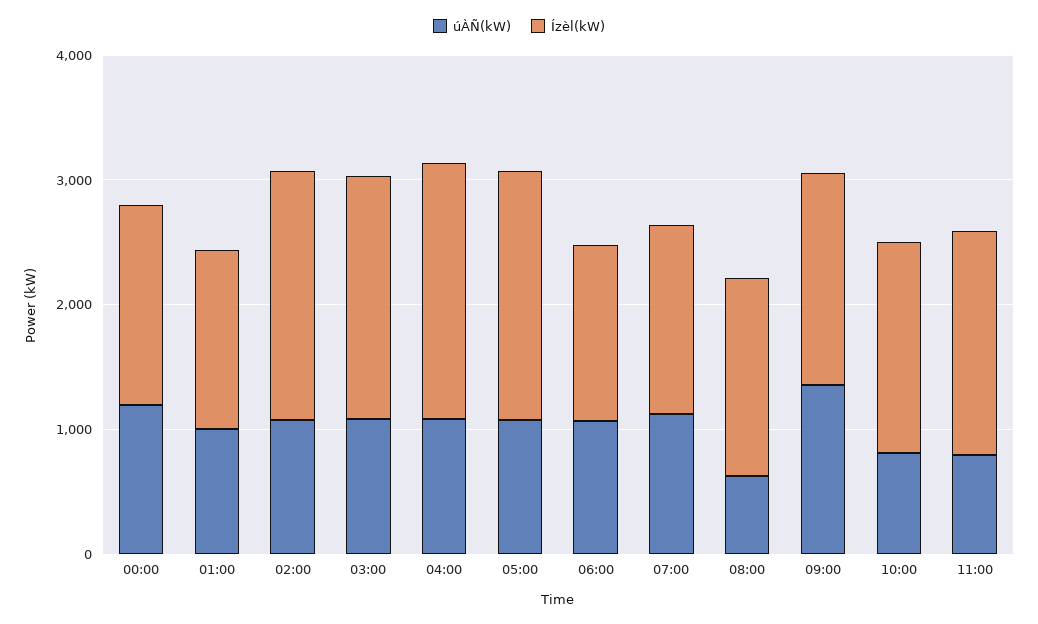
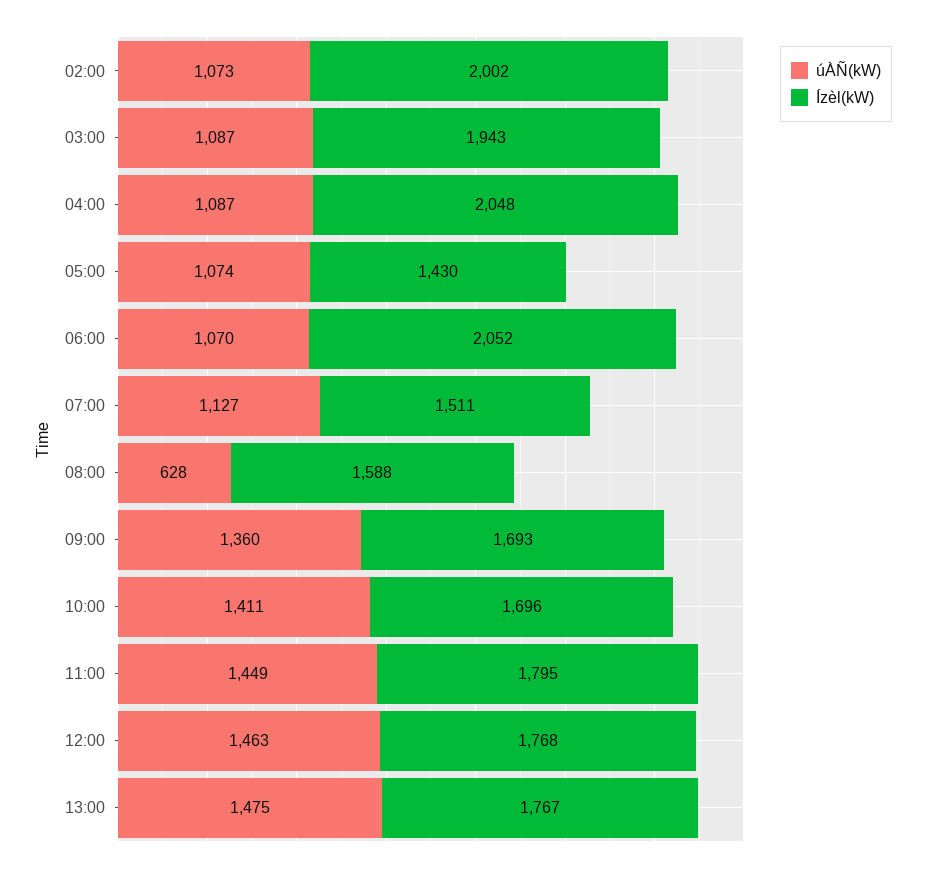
úÀÑ(kW), 00:00: 1200 -> none
Ízèl(kW), 00:00: 1600 -> none
úÀÑ(kW), 01:00: 1000 -> none
Ízèl(kW), 01:00: 1400 -> none
Ízèl(kW), 05:00: 2000 -> 1430
Ízèl(kW), 06:00: 1400 -> 2052
úÀÑ(kW), 10:00: 800 -> 1411
úÀÑ(kW), 11:00: 800 -> 1449
úÀÑ(kW), 12:00: none -> 1463
Ízèl(kW), 12:00: none -> 1768
úÀÑ(kW), 13:00: none -> 1475
Ízèl(kW), 13:00: none -> 1767

